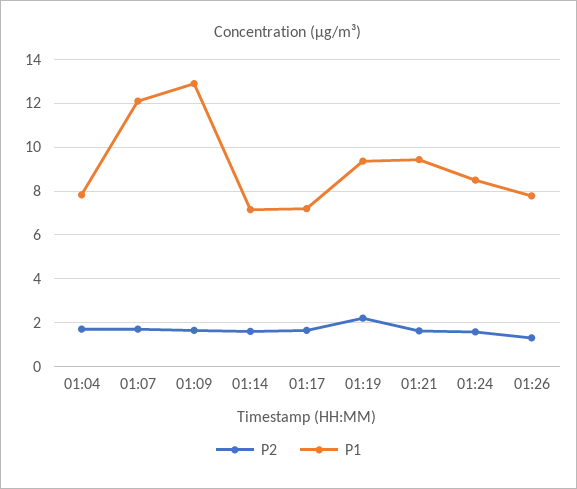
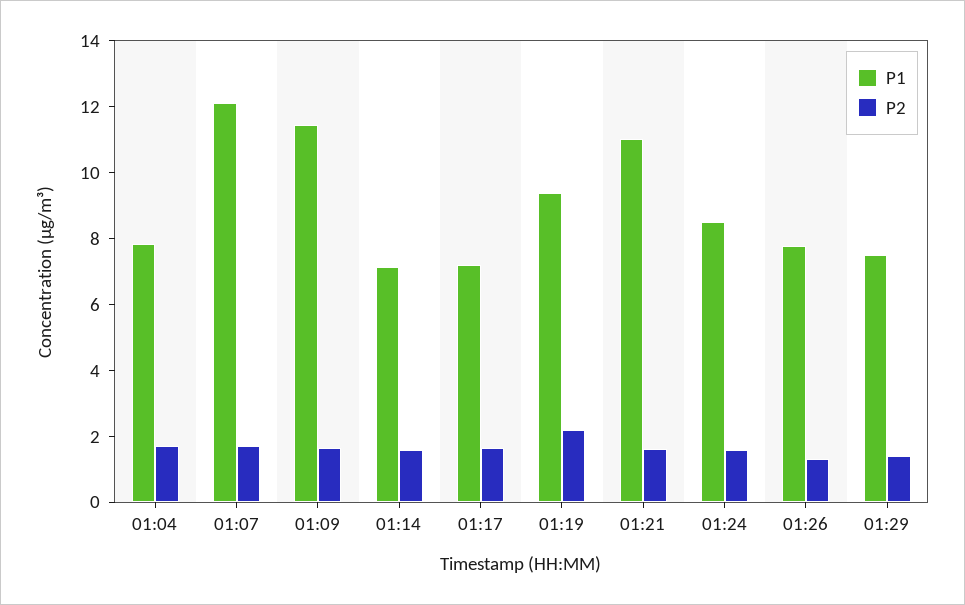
P1, 01:09: 13 -> 11.5
P1, 01:21: 9.5 -> 11
P1, 01:29: none -> 7.5
P2, 01:29: none -> 1.5

